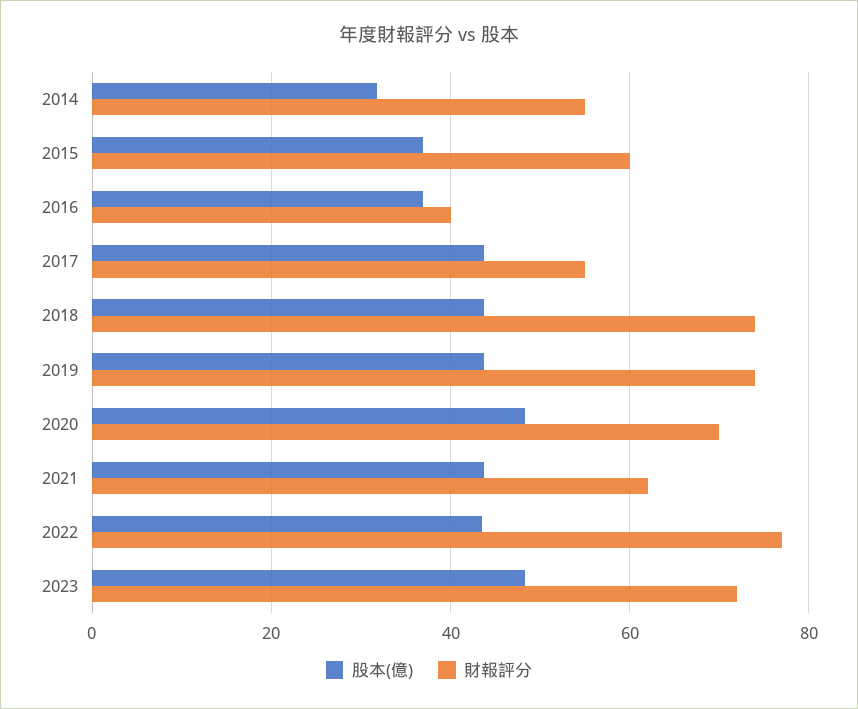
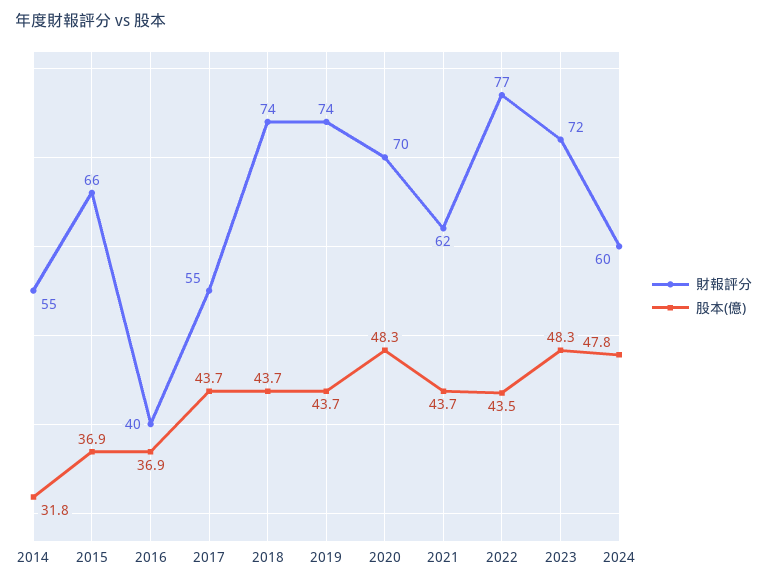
財報評分, 2015: 60 -> 66
財報評分, 2024: none -> 60
股本(億), 2024: none -> 47.8

